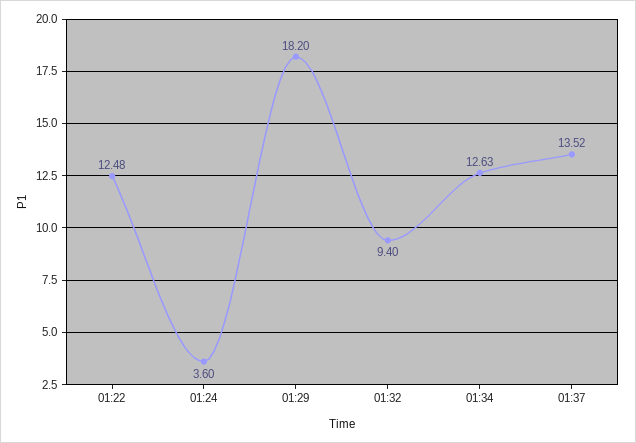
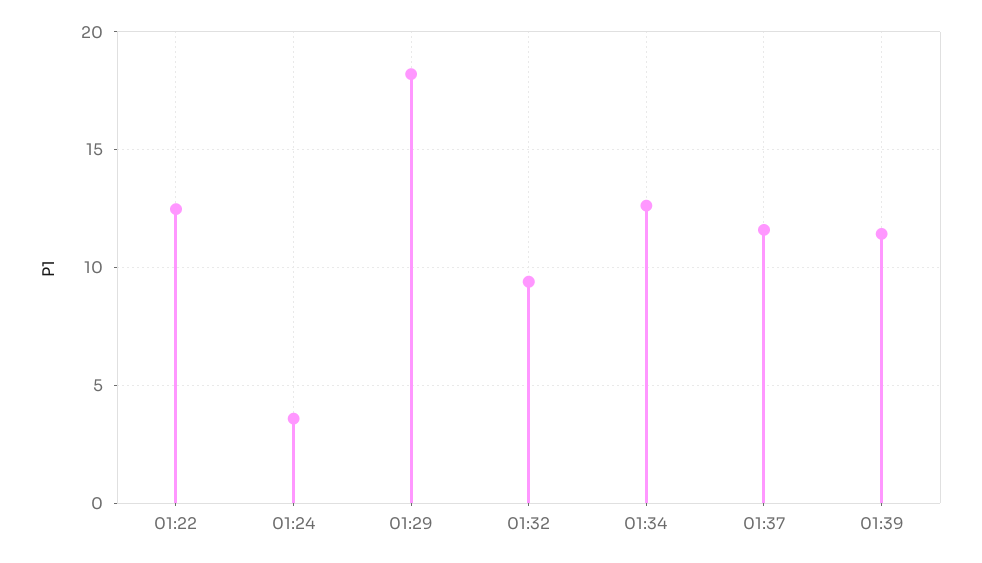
01:37: 13.52 -> 11.5
01:39: none -> 11.5

